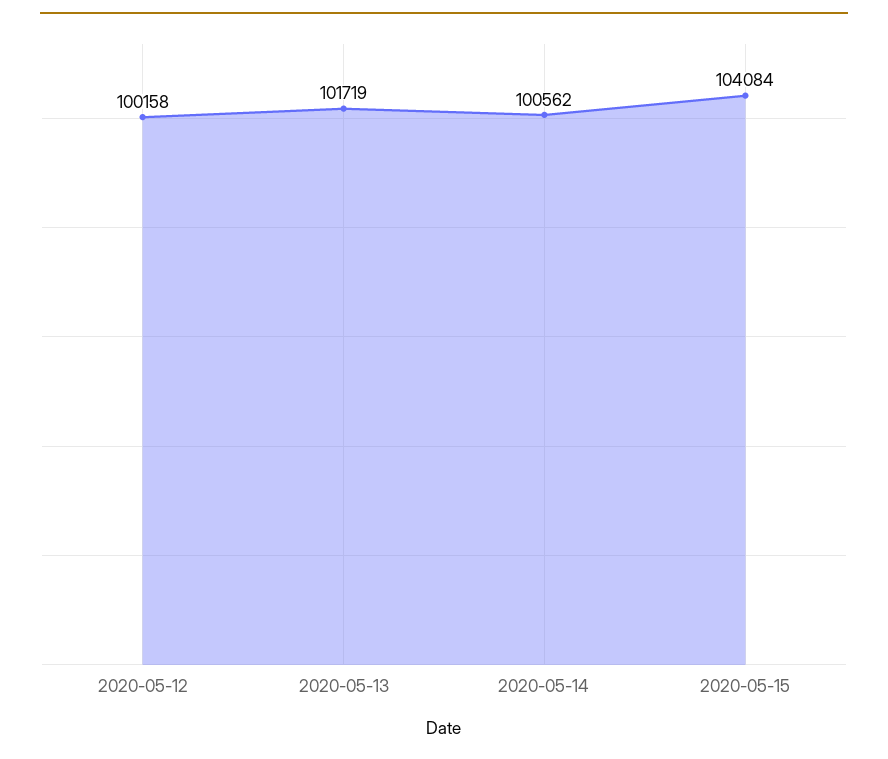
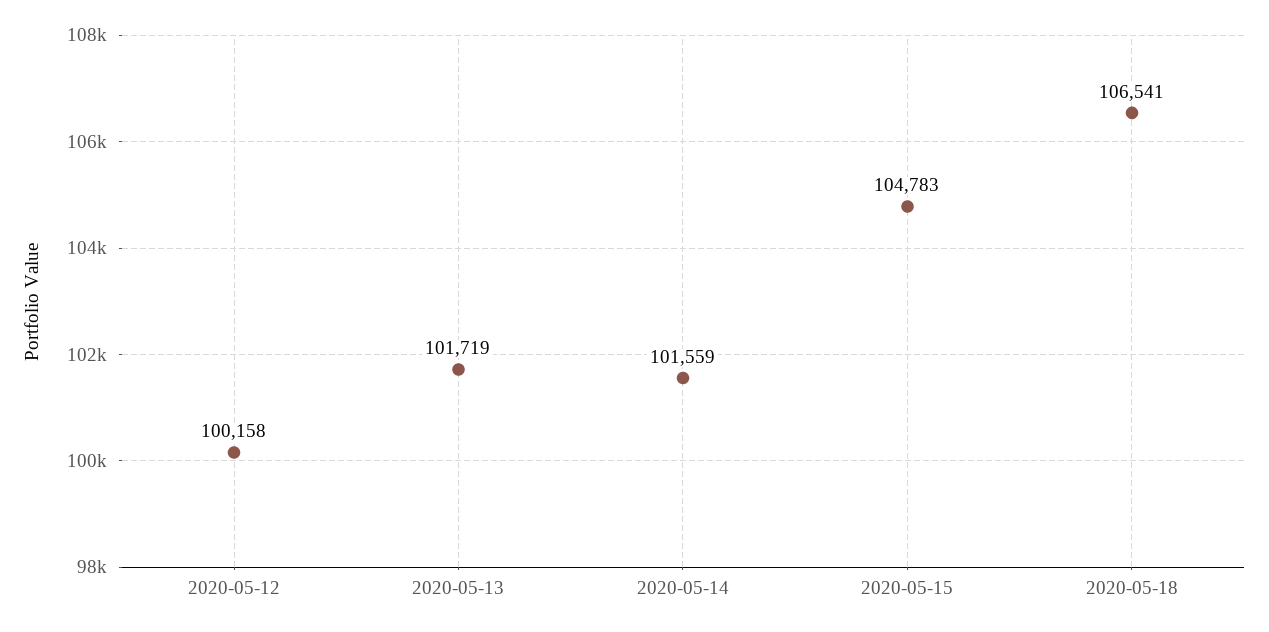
2020-05-14: 100562 -> 101559
2020-05-15: 104084 -> 104783
2020-05-18: none -> 106541

